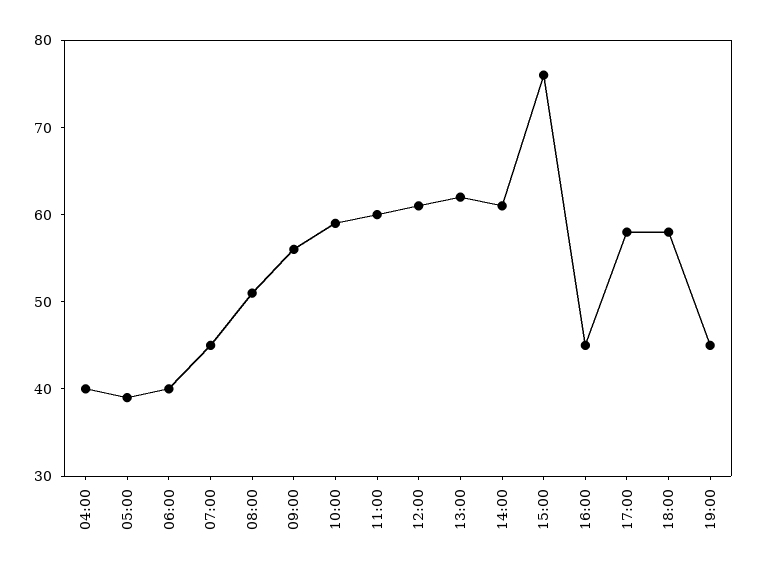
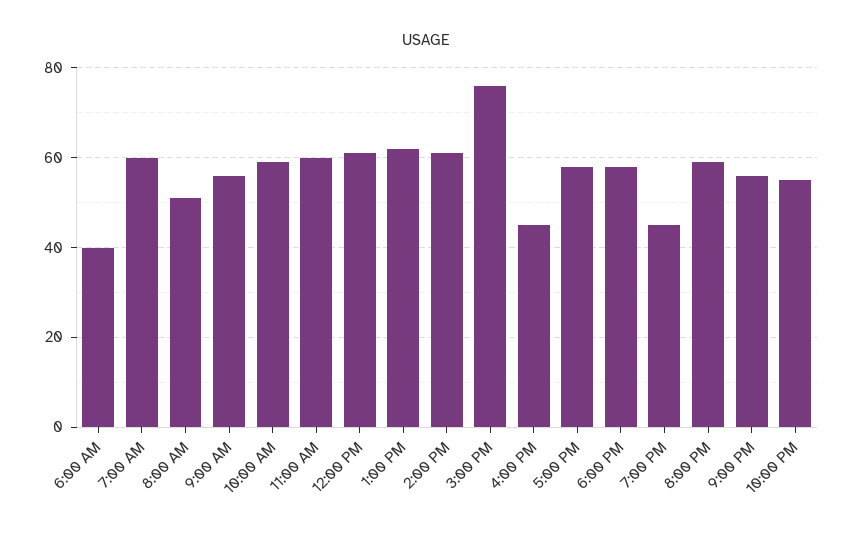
04:00: 40 -> none
05:00: 39 -> none
07:00: 45 -> 60
8:00 PM: none -> 60
9:00 PM: none -> 55
10:00 PM: none -> 55

